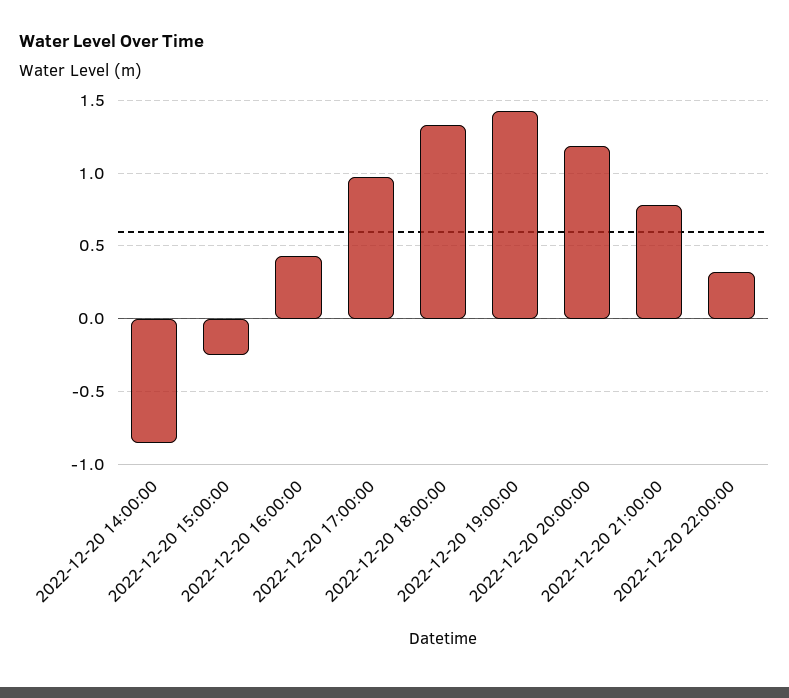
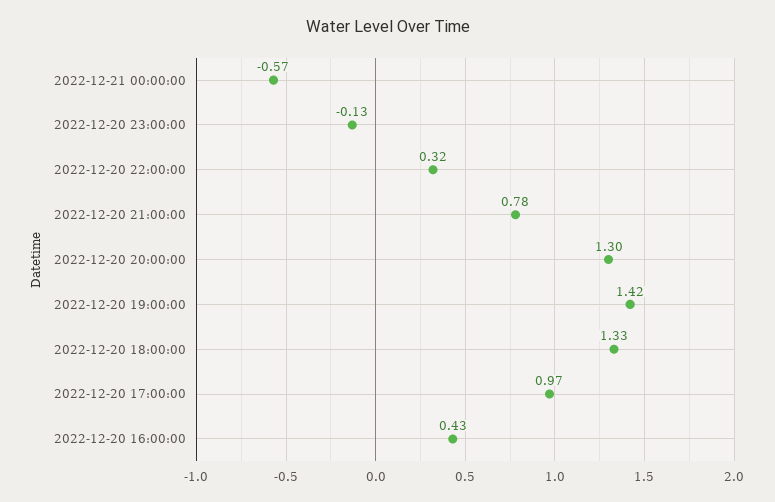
2022-12-20 14:00:00: -0.85 -> none
2022-12-20 15:00:00: -0.25 -> none
2022-12-20 20:00:00: 1.2 -> 1.3
2022-12-21 00:00:00: none -> -0.57
2022-12-20 23:00:00: none -> -0.13

